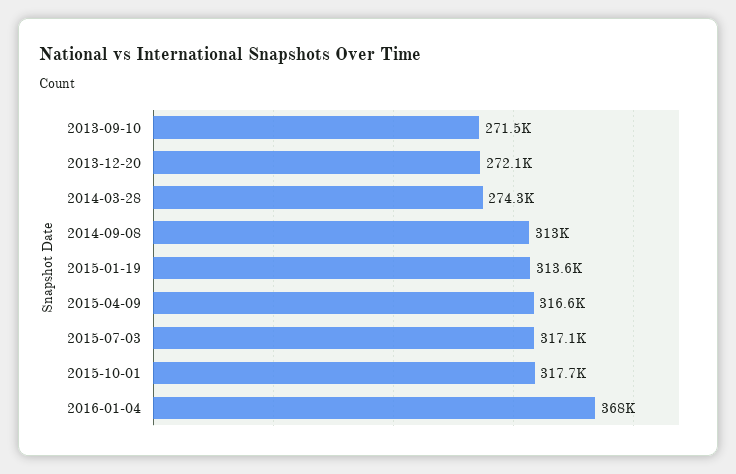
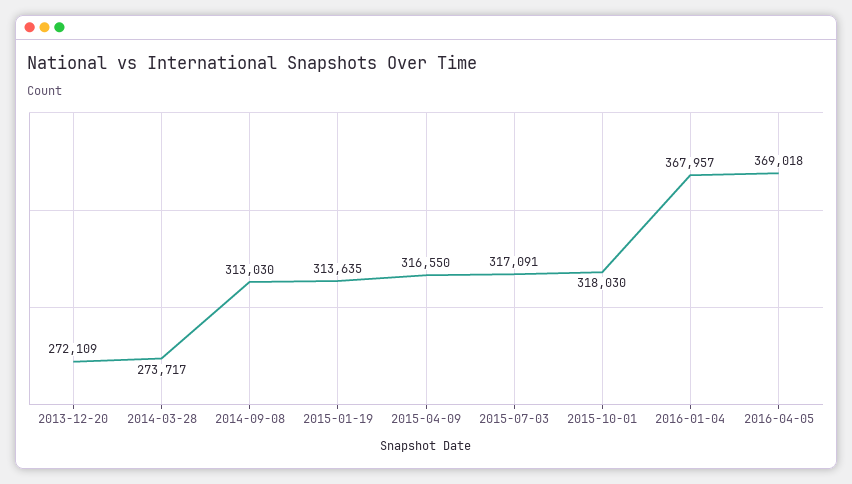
2013-09-10: 271500 -> none
2014-03-28: 274300 -> 273717
2015-10-01: 317700 -> 318030
2016-04-05: none -> 369018

